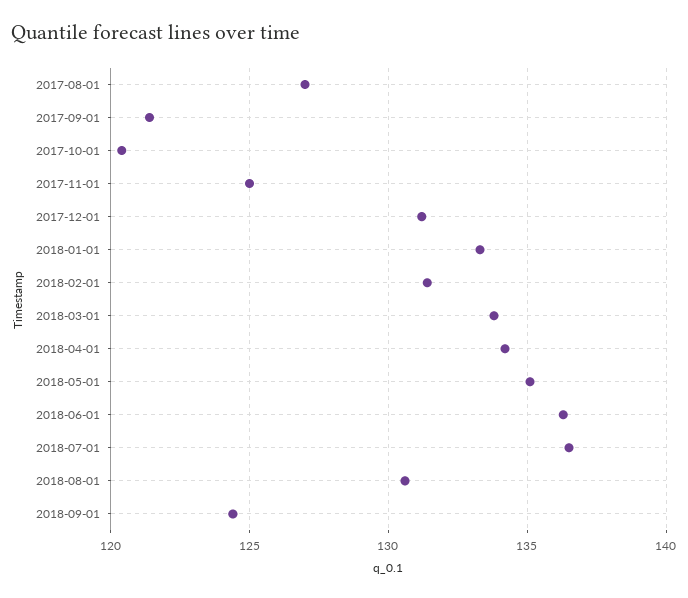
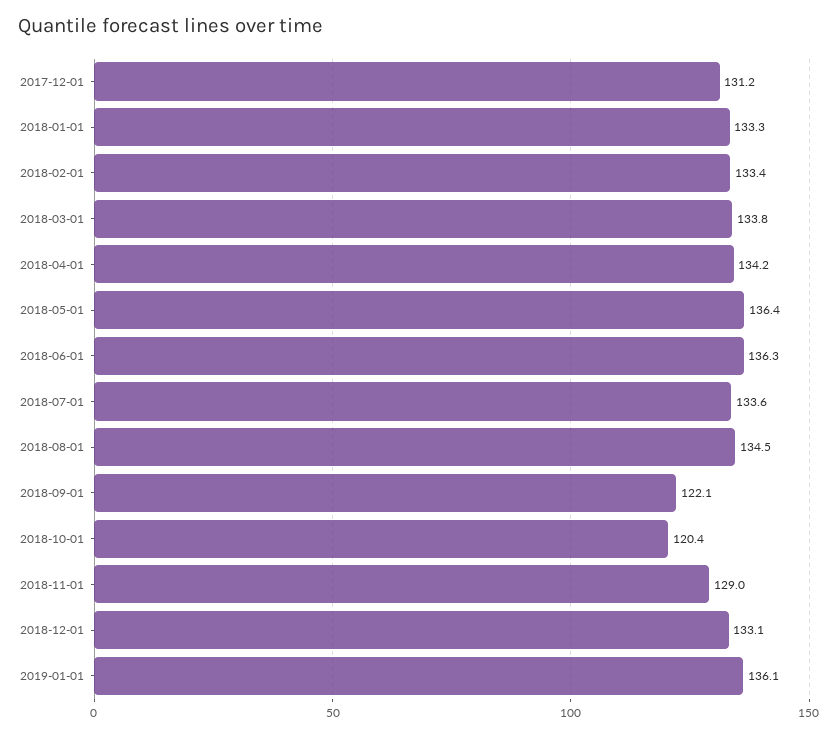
2017-08-01: 127 -> none
2017-09-01: 121.5 -> none
2017-10-01: 120.5 -> none
2017-11-01: 125 -> none
2018-02-01: 131.5 -> 133.4
2018-05-01: 135 -> 136.4
2018-07-01: 136.5 -> 133.6
2018-08-01: 130.5 -> 134.5
2018-09-01: 124.5 -> 122.1
2018-10-01: none -> 120.4
2018-11-01: none -> 129
2018-12-01: none -> 133.1
2019-01-01: none -> 136.1

